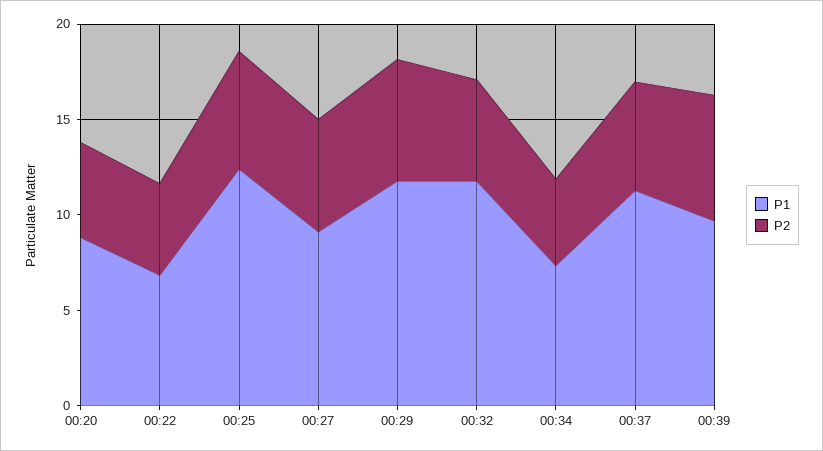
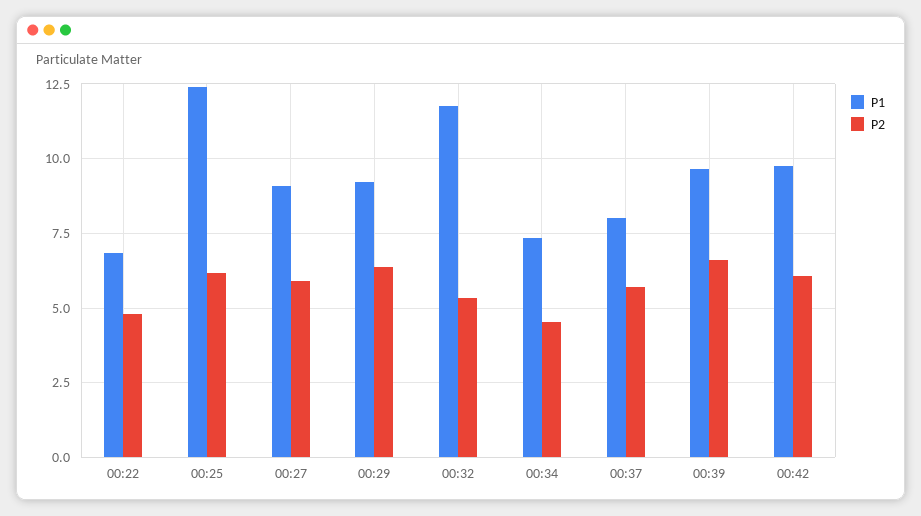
P1, 00:20: 9 -> none
P2, 00:20: 5 -> none
P1, 00:29: 12 -> 9.25
P1, 00:37: 11 -> 8
P1, 00:42: none -> 9.75
P2, 00:42: none -> 6

